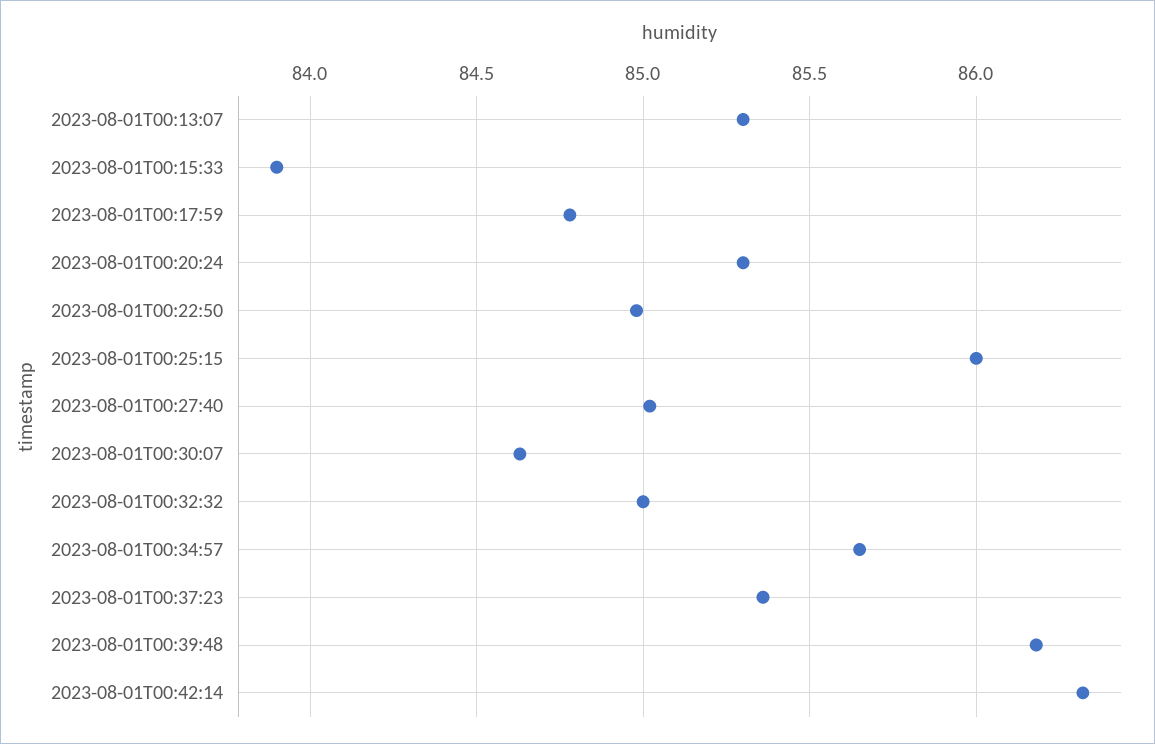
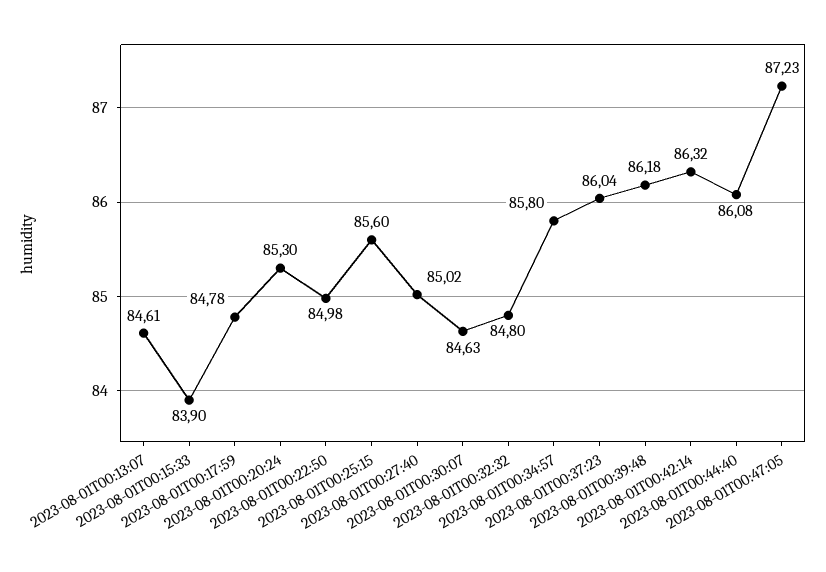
2023-08-01T00:13:07: 85.3 -> 84.61
2023-08-01T00:25:15: 86 -> 85.6
2023-08-01T00:32:32: 85 -> 84.8
2023-08-01T00:34:57: 85.65 -> 85.8
2023-08-01T00:37:23: 85.35 -> 86.04
2023-08-01T00:44:40: none -> 86.08
2023-08-01T00:47:05: none -> 87.23

